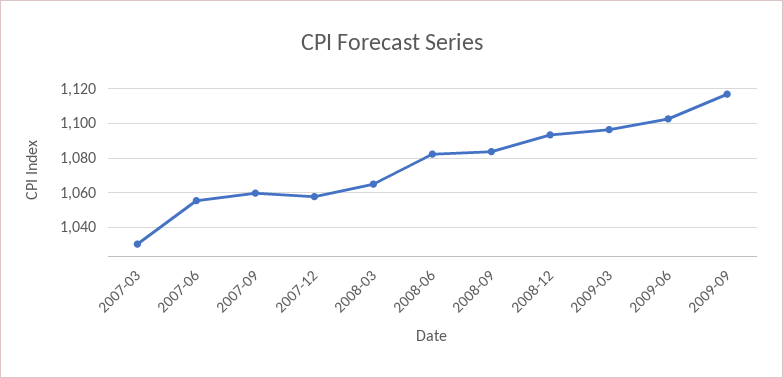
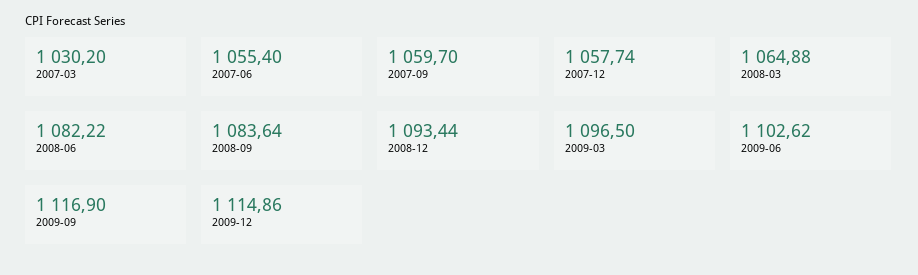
2009-12: none -> 1114.86

